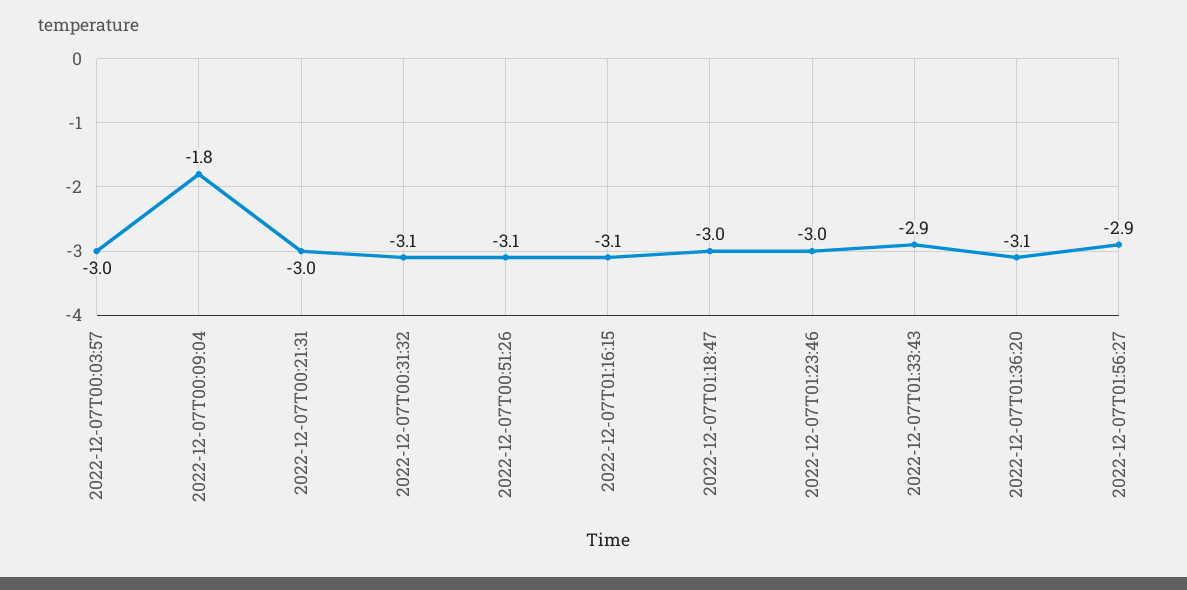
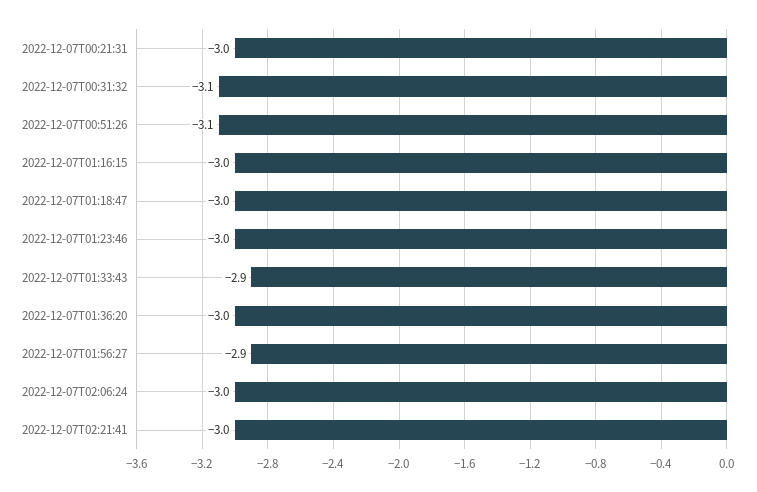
2022-12-07T00:03:57: -3 -> none
2022-12-07T00:09:04: -1.8 -> none
2022-12-07T01:16:15: -3.1 -> -3
2022-12-07T01:36:20: -3.1 -> -3
2022-12-07T02:06:24: none -> -3
2022-12-07T02:21:41: none -> -3

